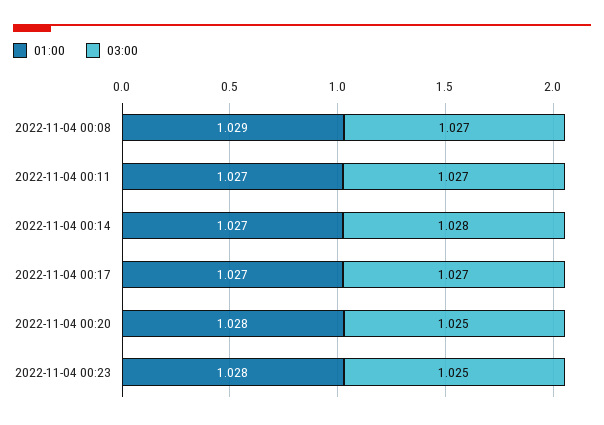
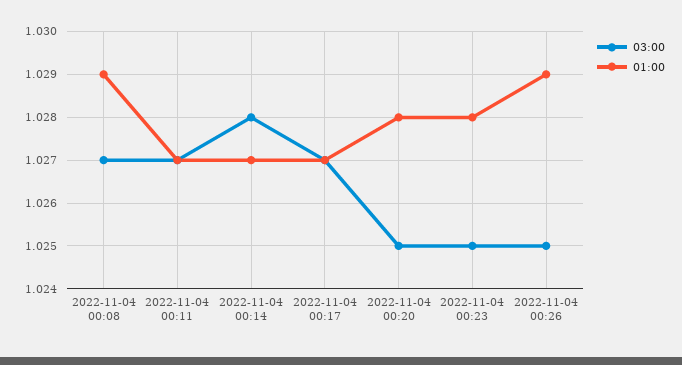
03:00, 2022-11-04 00:26: none -> 1.025
01:00, 2022-11-04 00:26: none -> 1.029

